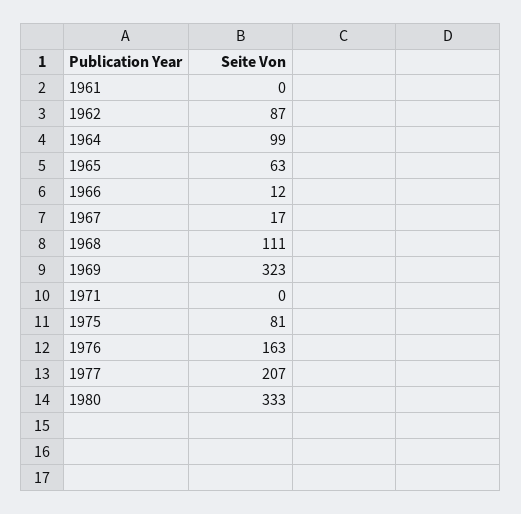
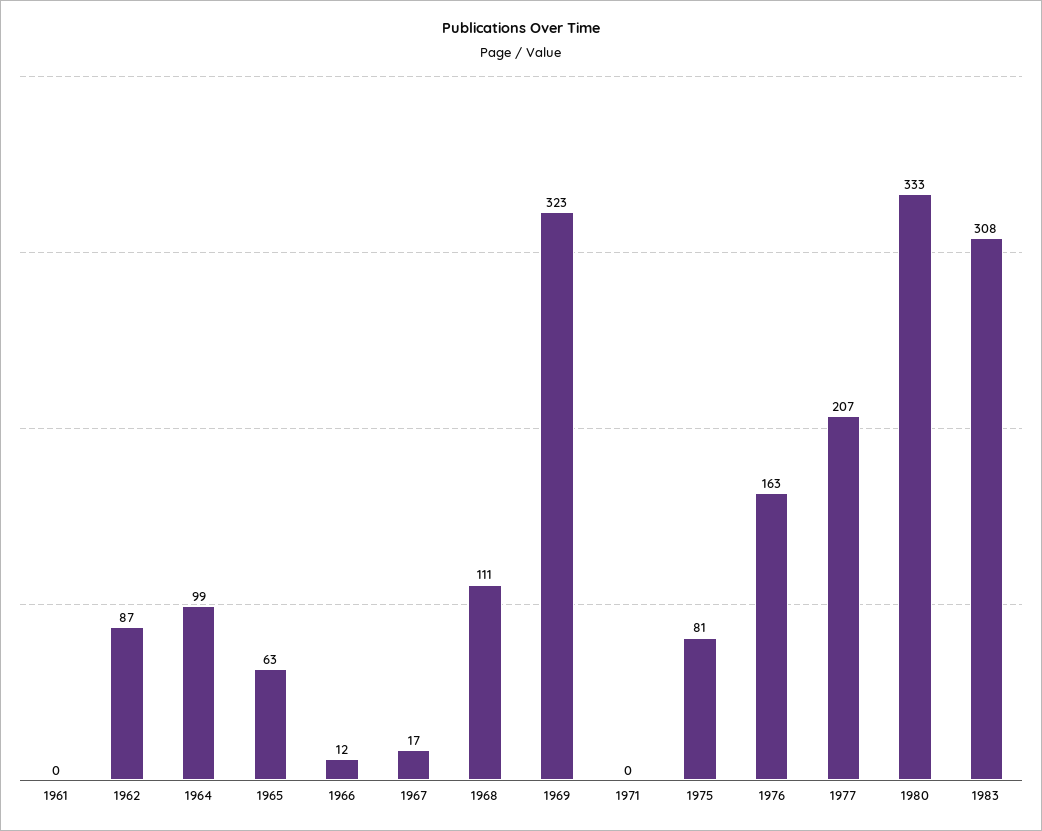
1983: none -> 308

